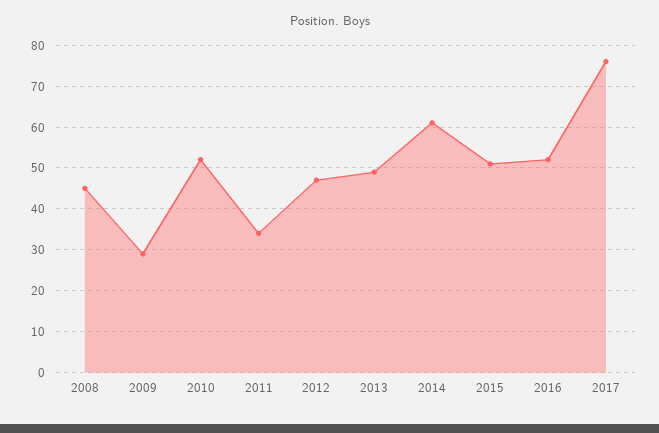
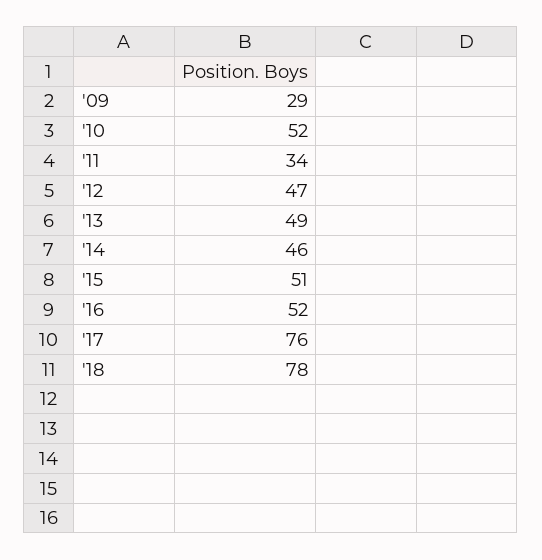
2008: 45 -> none
2014: 60 -> 46
'18: none -> 78

